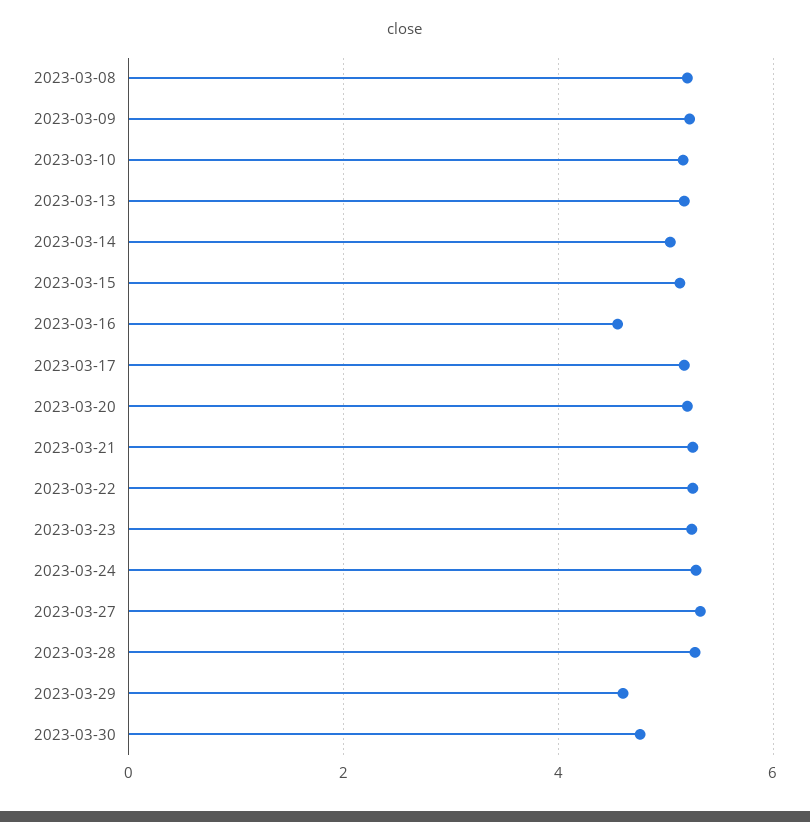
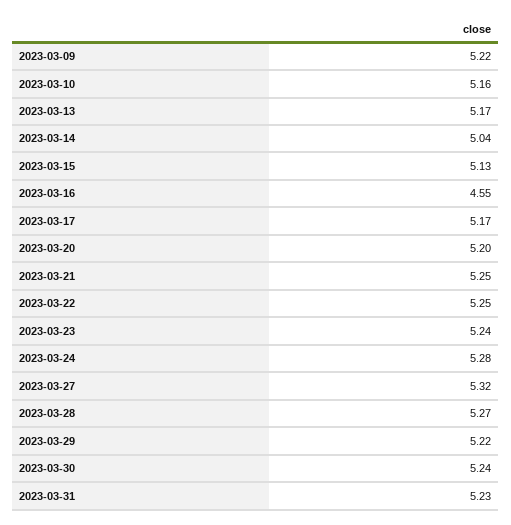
2023-03-08: 5.2 -> none
2023-03-29: 4.6 -> 5.22
2023-03-30: 4.8 -> 5.24
2023-03-31: none -> 5.23

